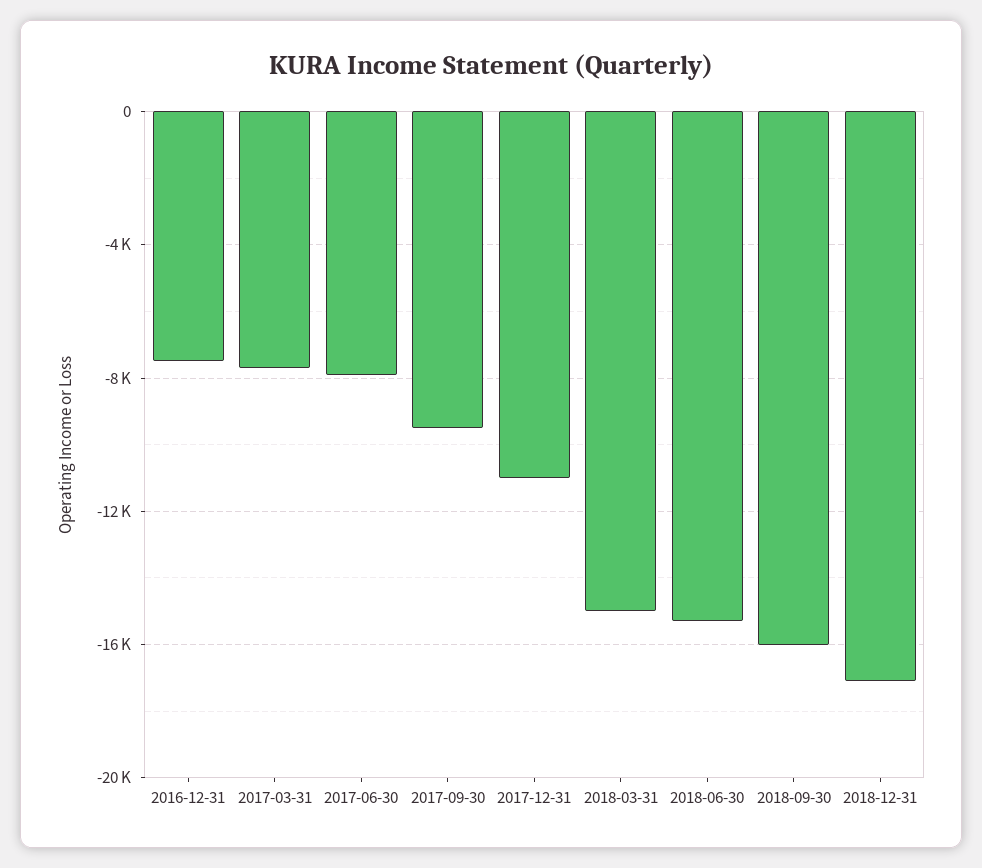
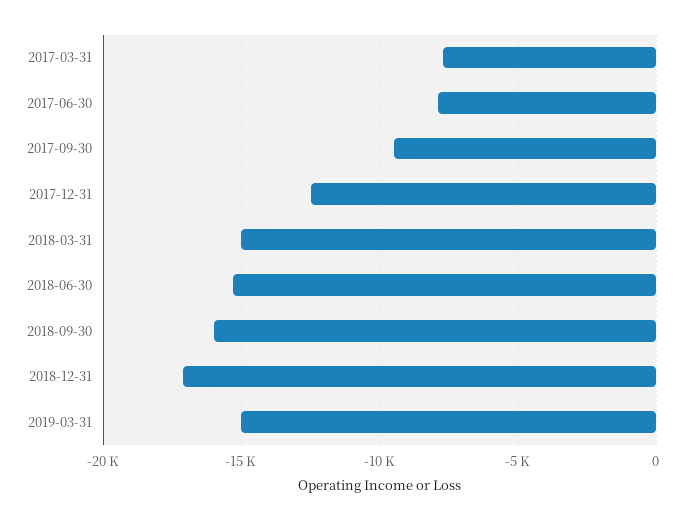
2016-12-31: -7500 -> none
2017-12-31: -11000 -> -12500
2019-03-31: none -> -15000

